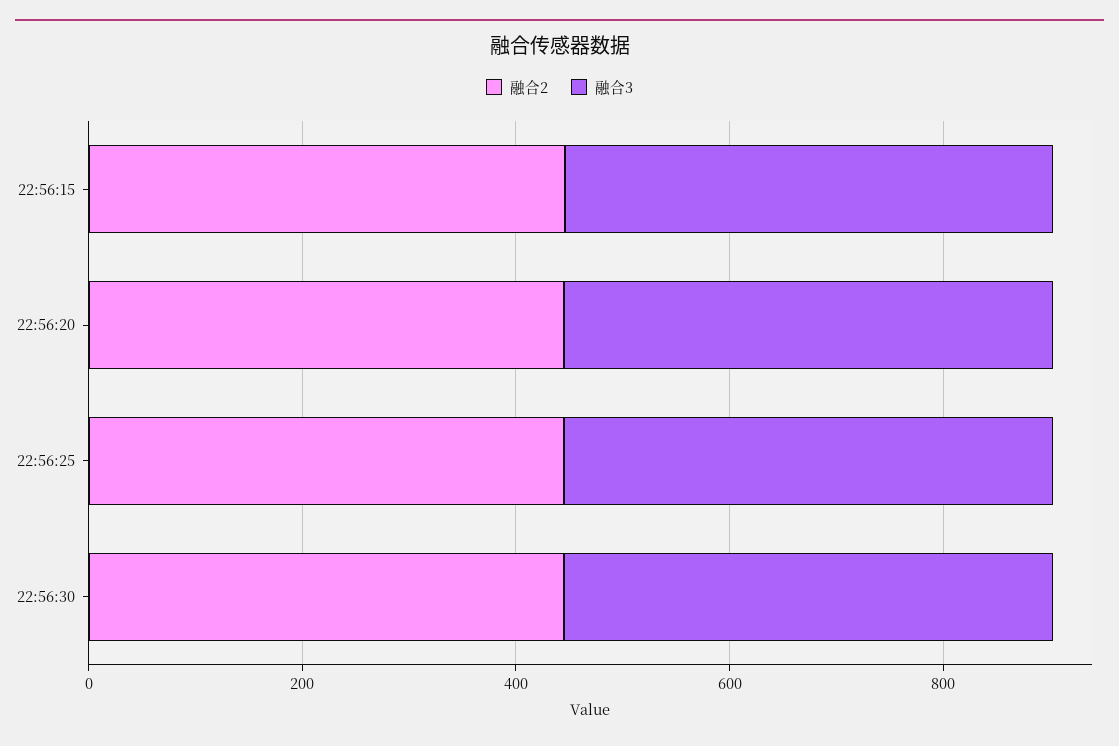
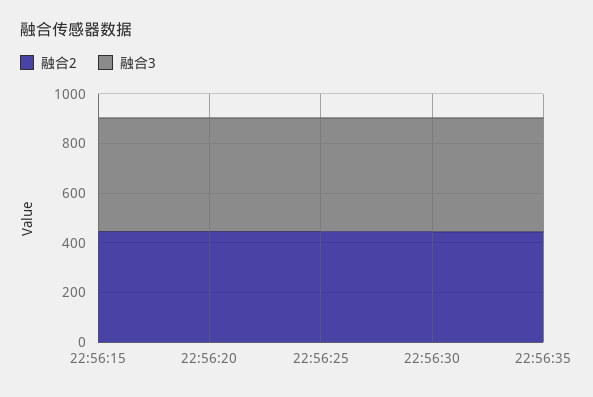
融合2, 22:56:35: none -> 450
融合3, 22:56:35: none -> 450

